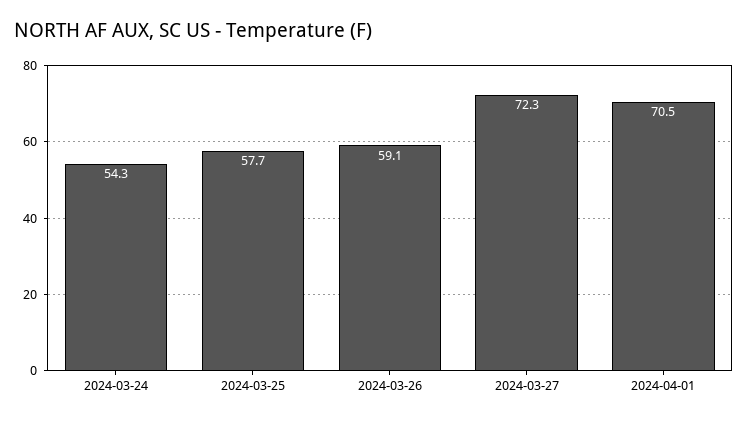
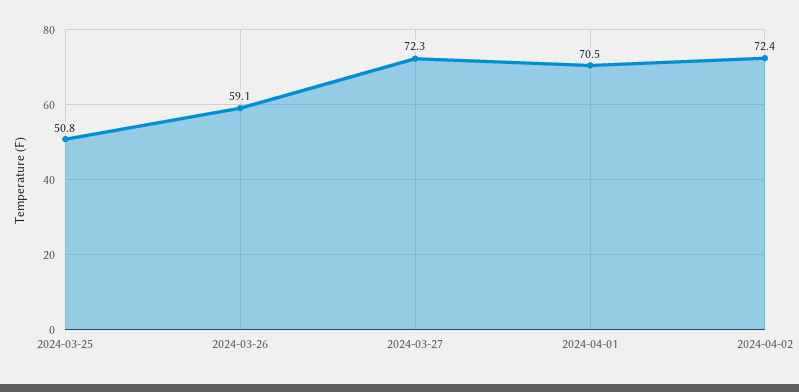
2024-03-24: 54.3 -> none
2024-03-25: 57.7 -> 50.8
2024-04-02: none -> 72.4

